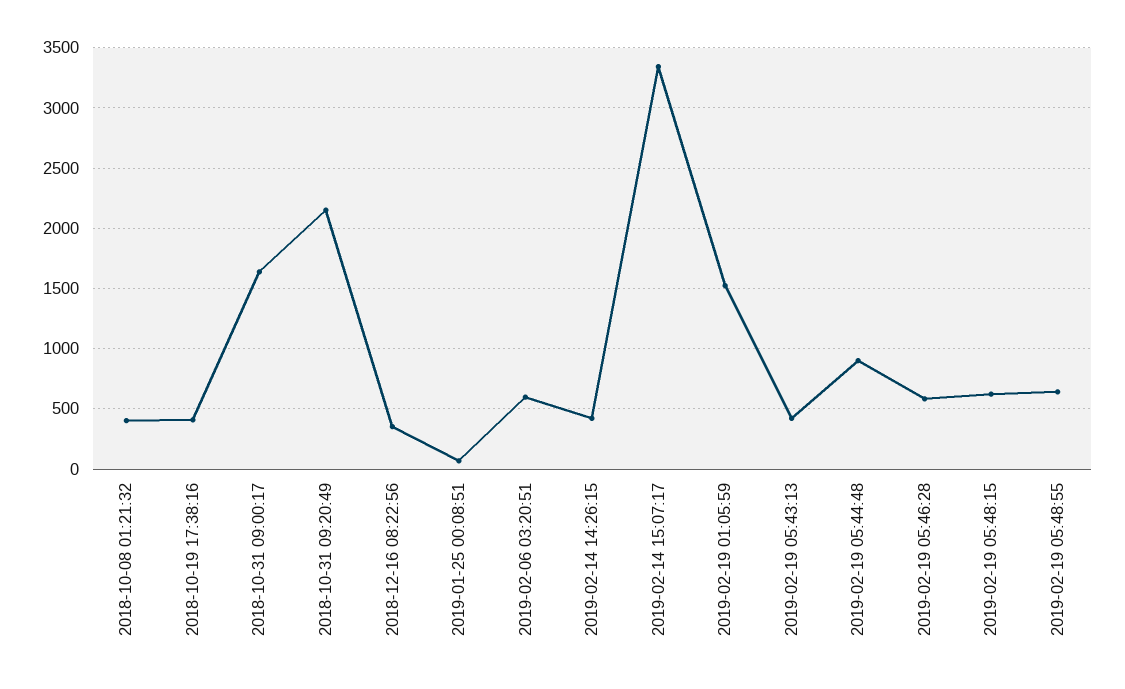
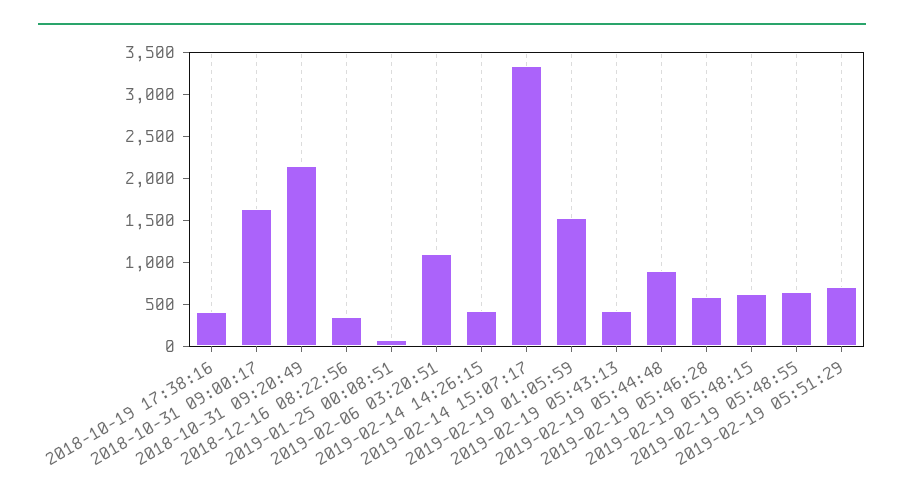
2018-10-08 01:21:32: 400 -> none
2019-02-06 03:20:51: 600 -> 1100
2019-02-19 05:51:29: none -> 700

